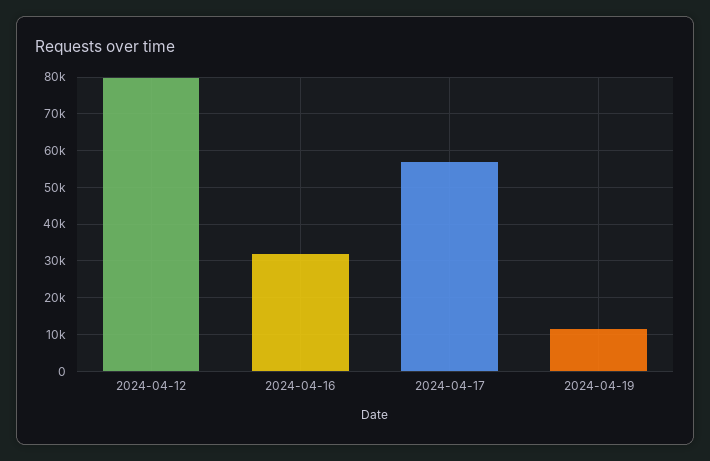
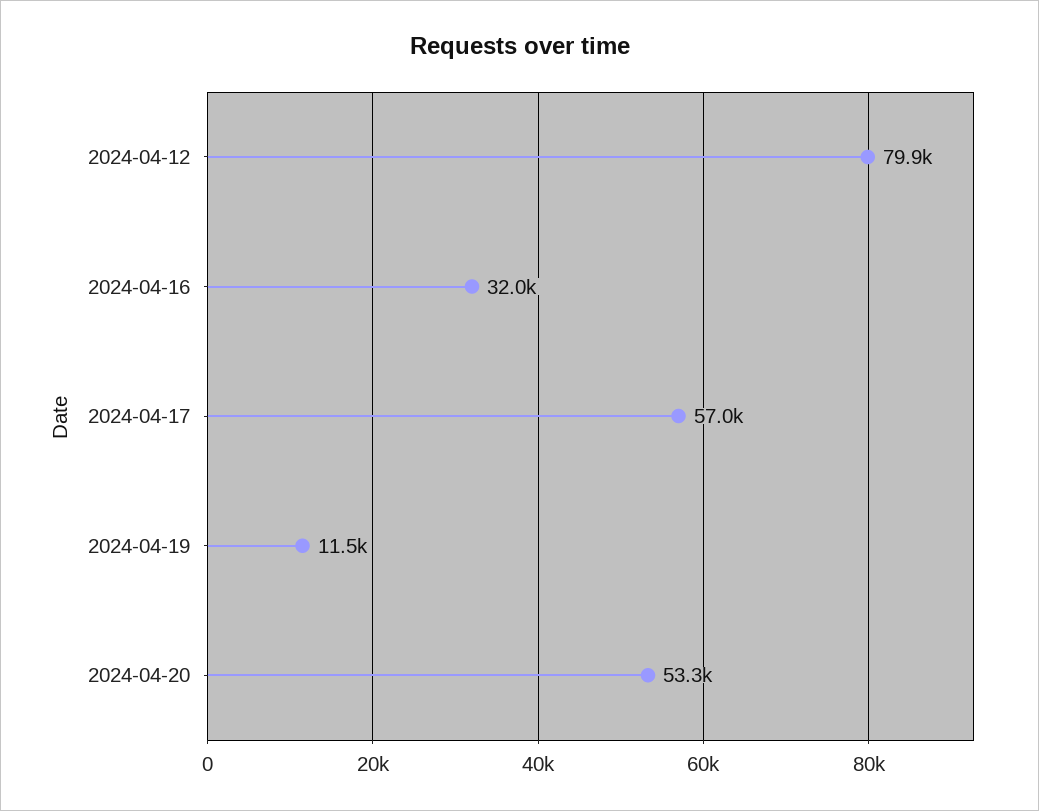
2024-04-20: none -> 53300

